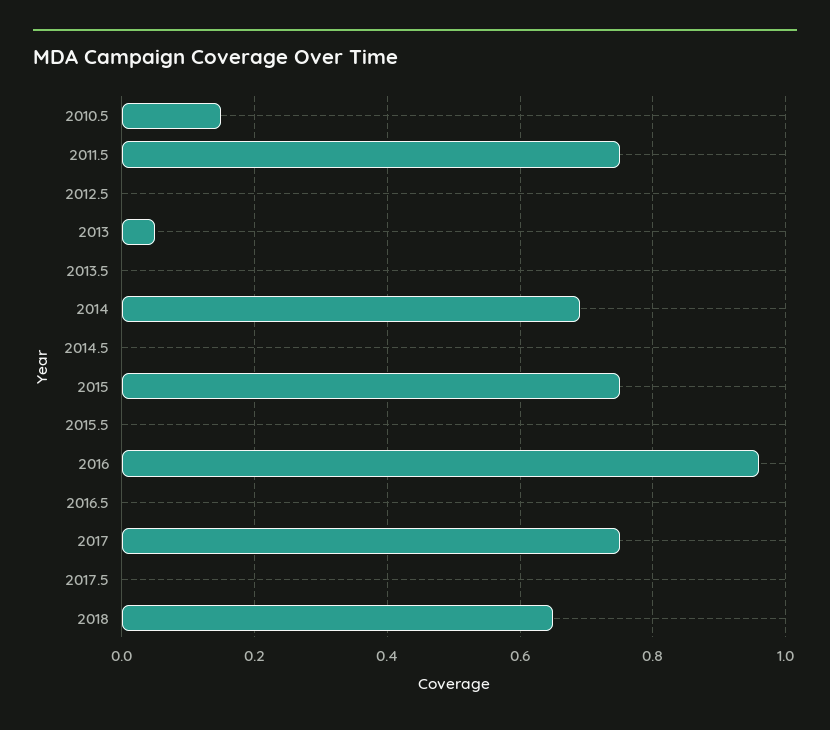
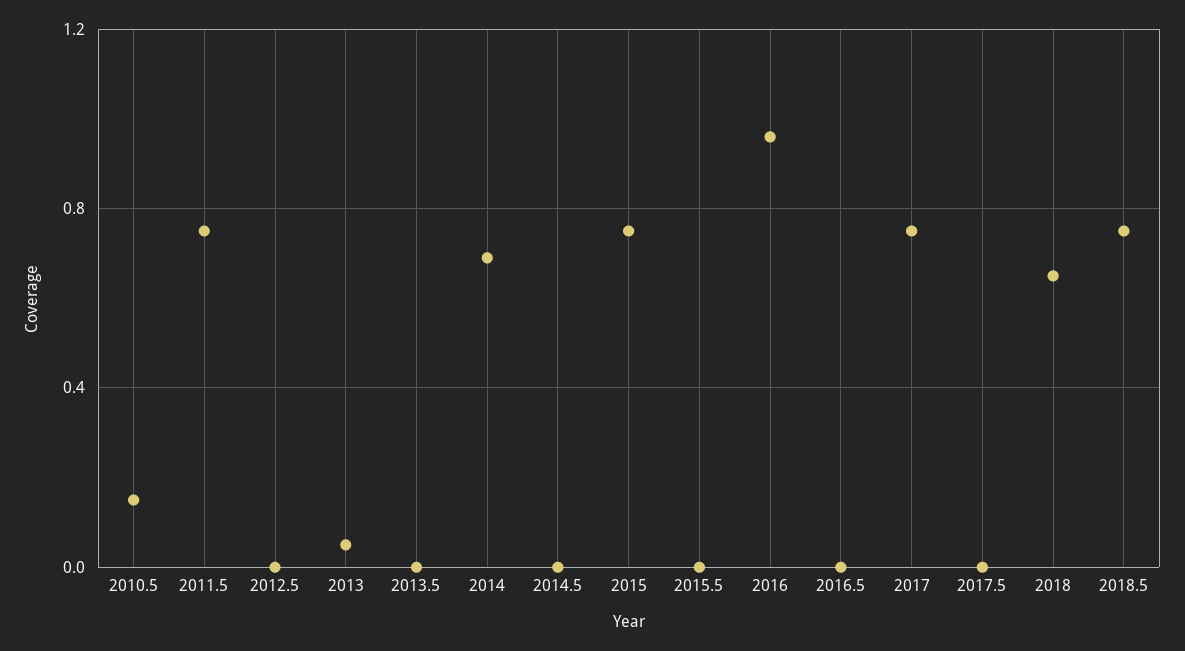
2018.5: none -> 0.75

